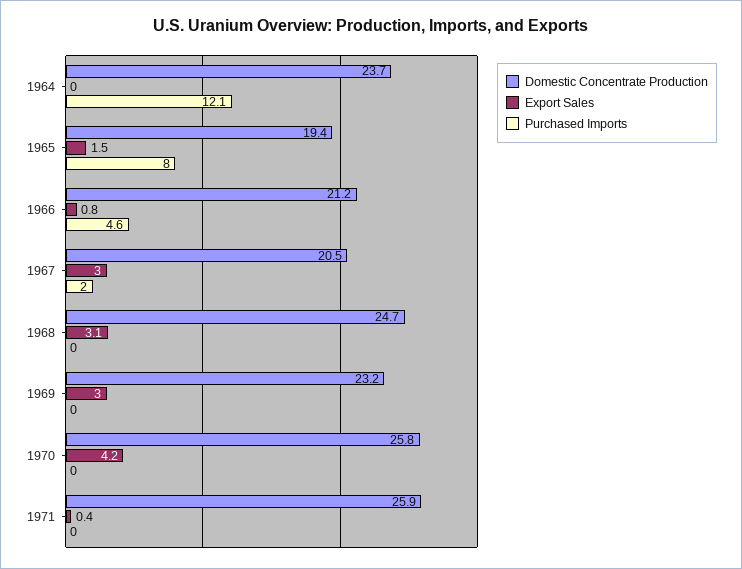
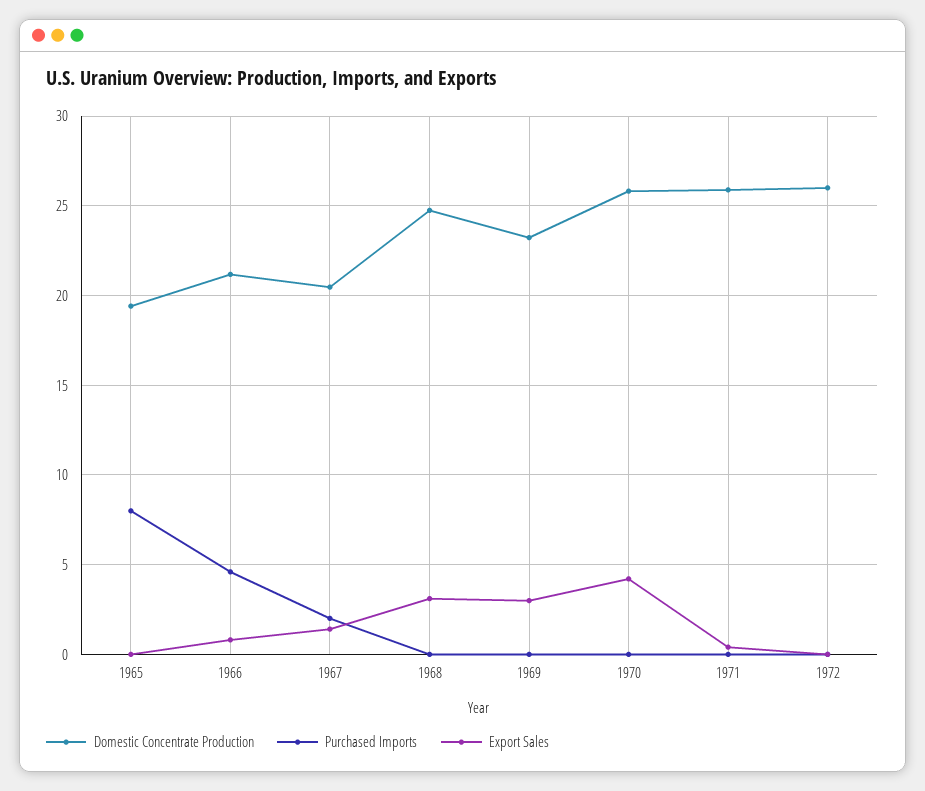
Domestic Concentrate Production, 1964: 23.7 -> none
Export Sales, 1964: 0 -> none
Purchased Imports, 1964: 12.1 -> none
Export Sales, 1965: 1.5 -> 0
Export Sales, 1967: 3 -> 1.5
Domestic Concentrate Production, 1972: none -> 26
Purchased Imports, 1972: none -> 0
Export Sales, 1972: none -> 0

